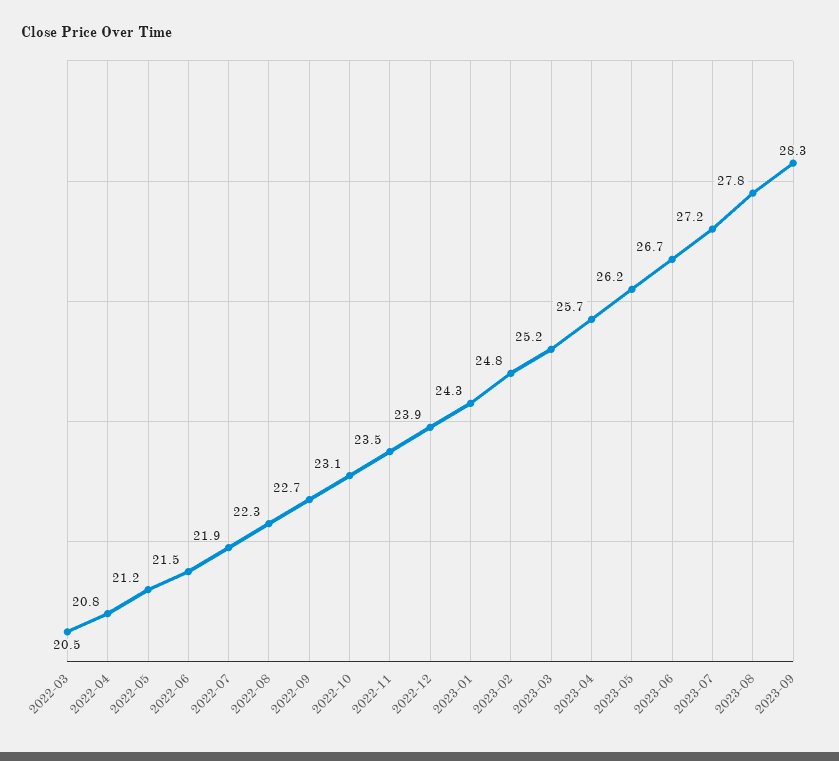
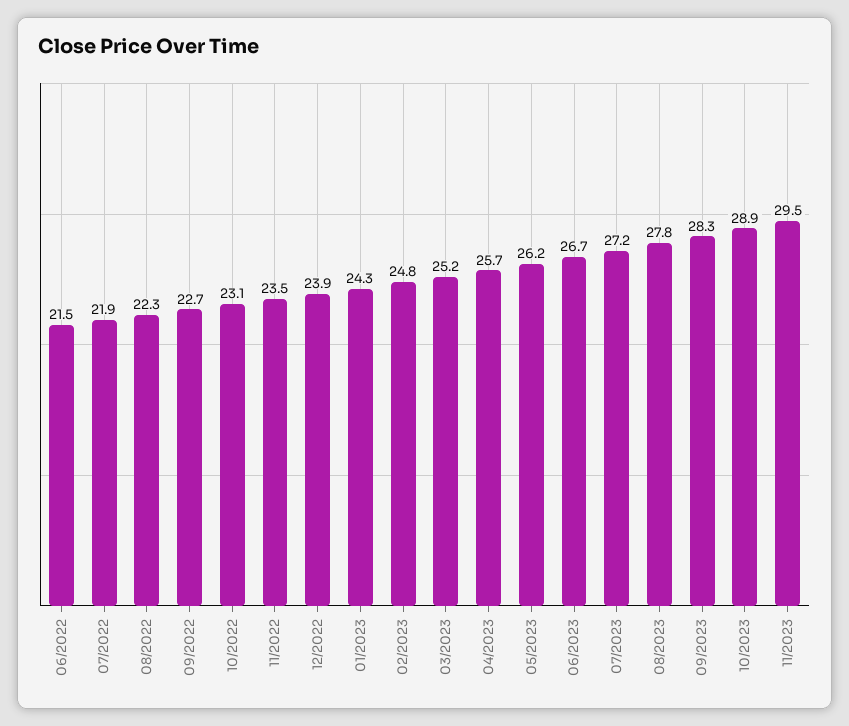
2022-03: 20.5 -> none
2022-04: 20.8 -> none
2022-05: 21.2 -> none
10/2023: none -> 28.9
11/2023: none -> 29.5

